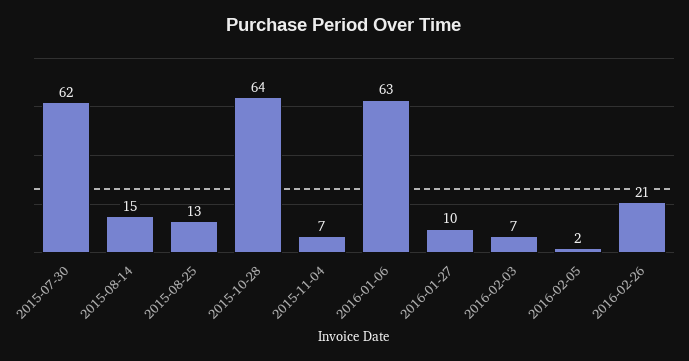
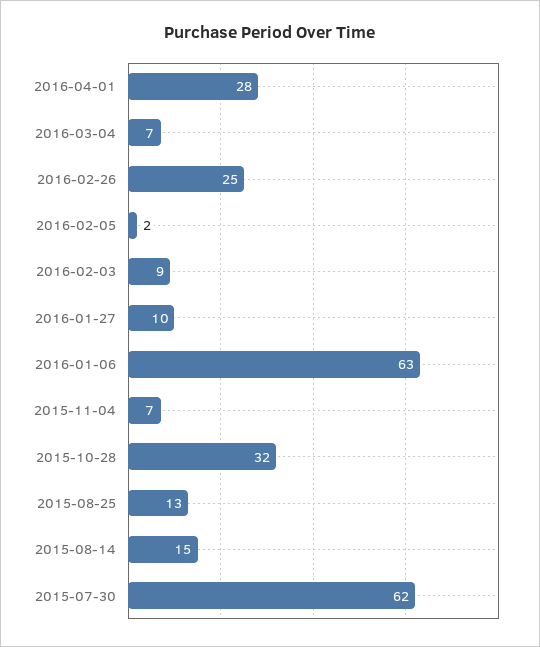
2015-10-28: 64 -> 32
2016-02-03: 7 -> 9
2016-02-26: 21 -> 25
2016-04-01: none -> 28
2016-03-04: none -> 7

